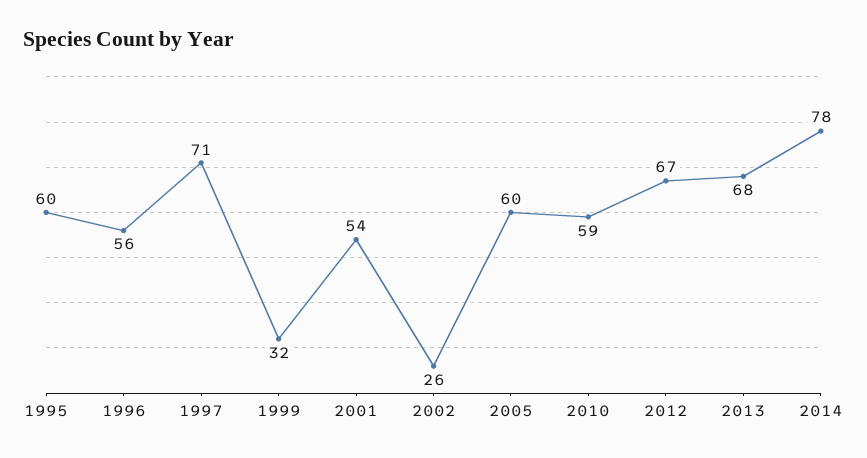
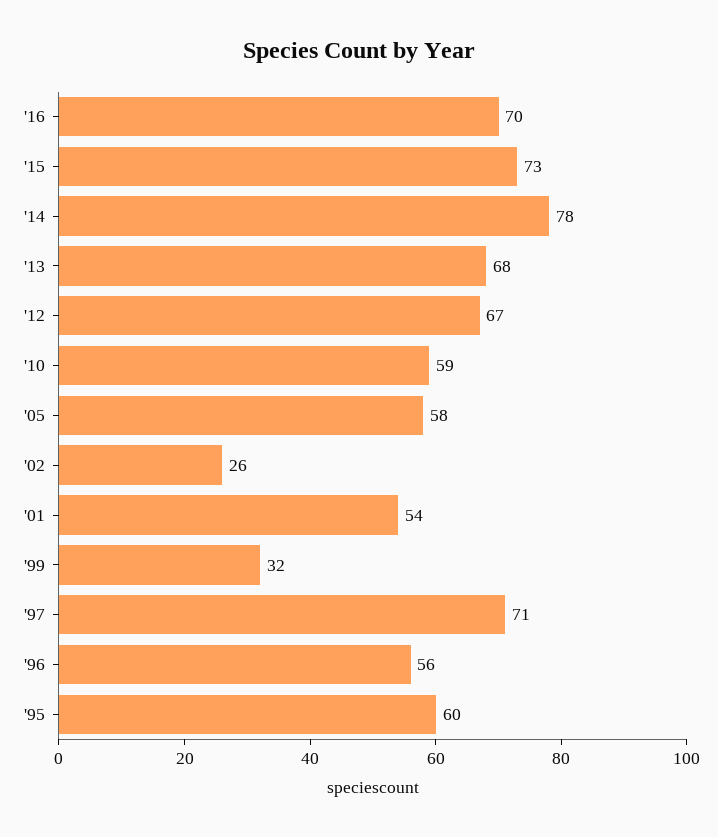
2005: 60 -> 58
'16: none -> 70
'15: none -> 73

